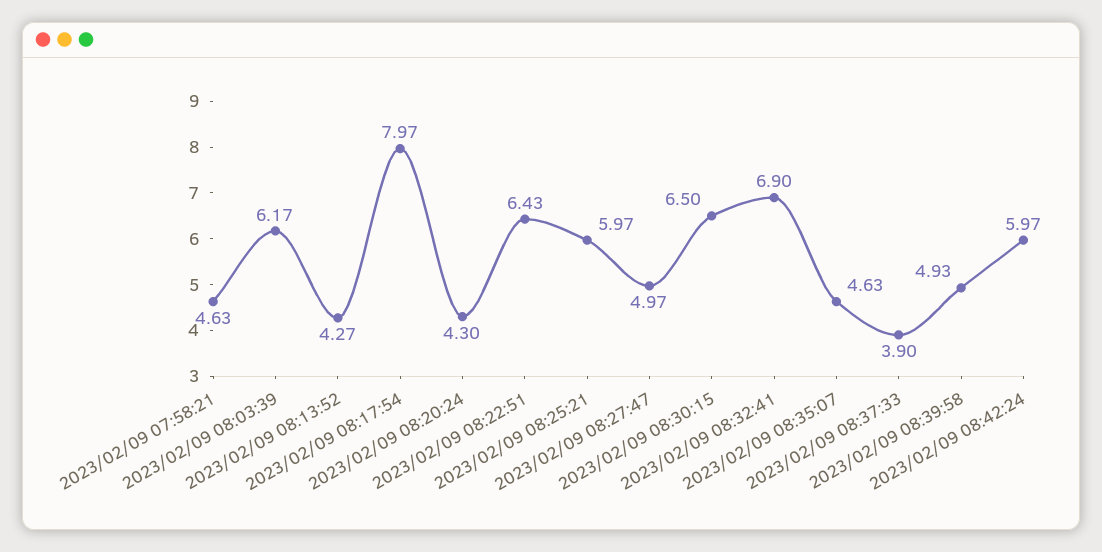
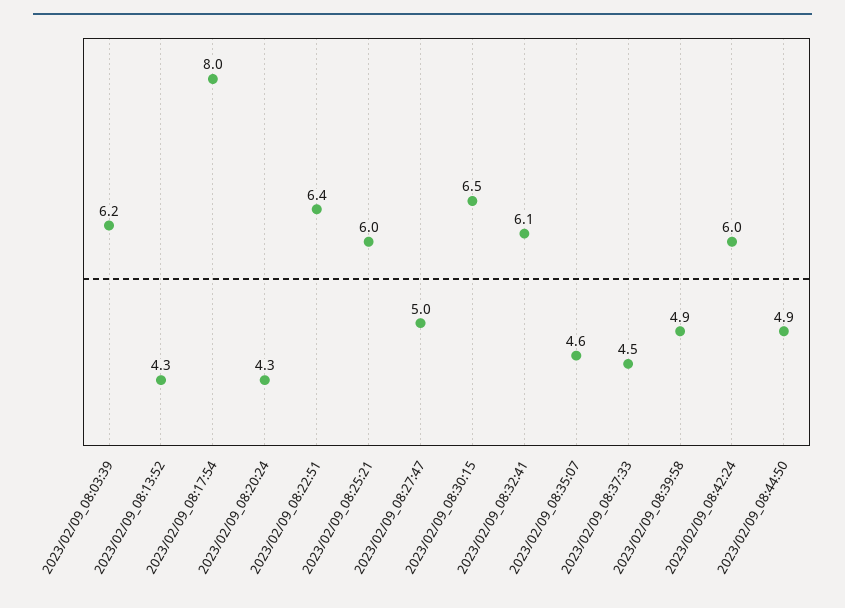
2023/02/09 07:58:21: 4.63 -> none
2023/02/09 08:32:41: 6.9 -> 6.1
2023/02/09 08:37:33: 3.9 -> 4.5
2023/02/09_08:44:50: none -> 4.9

